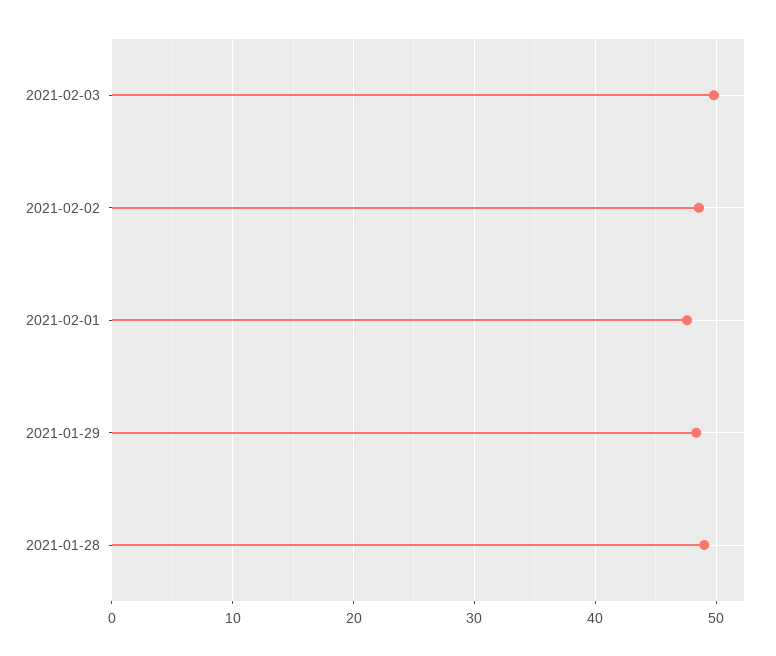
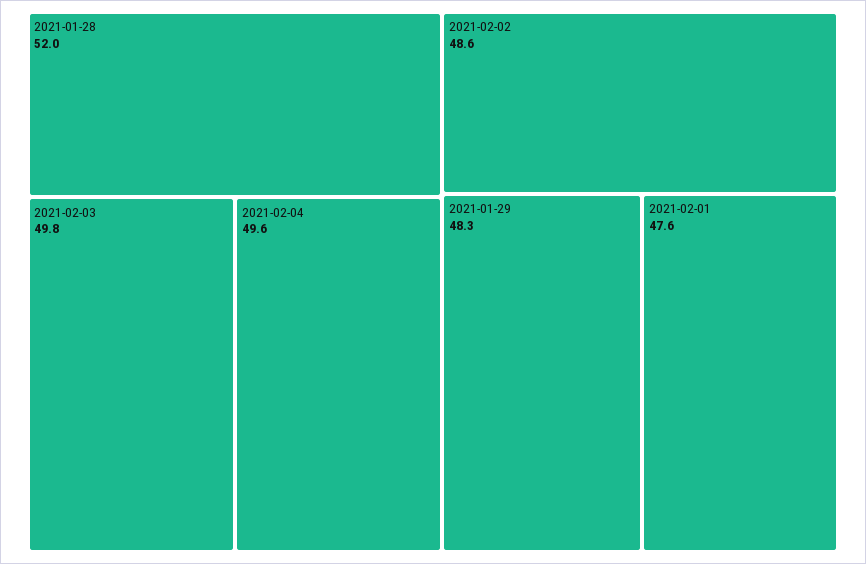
2021-01-28: 49 -> 52
2021-02-04: none -> 49.6

